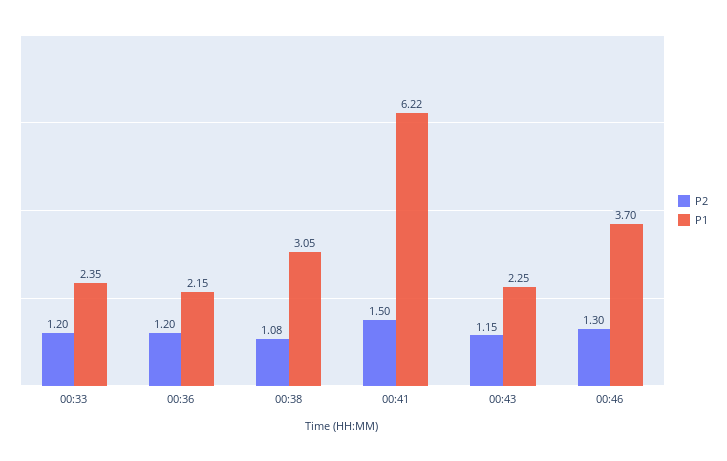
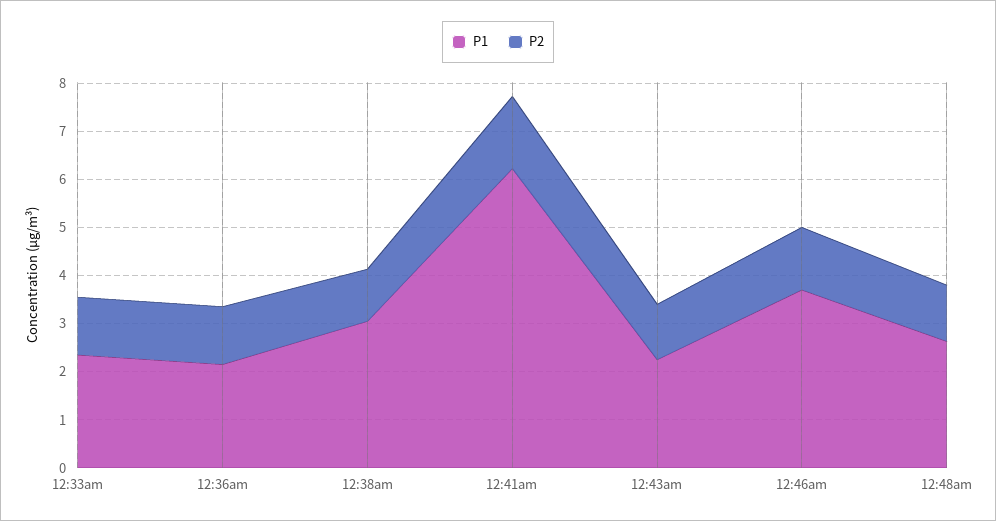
P1, 12:48am: none -> 2.6
P2, 12:48am: none -> 1.2

